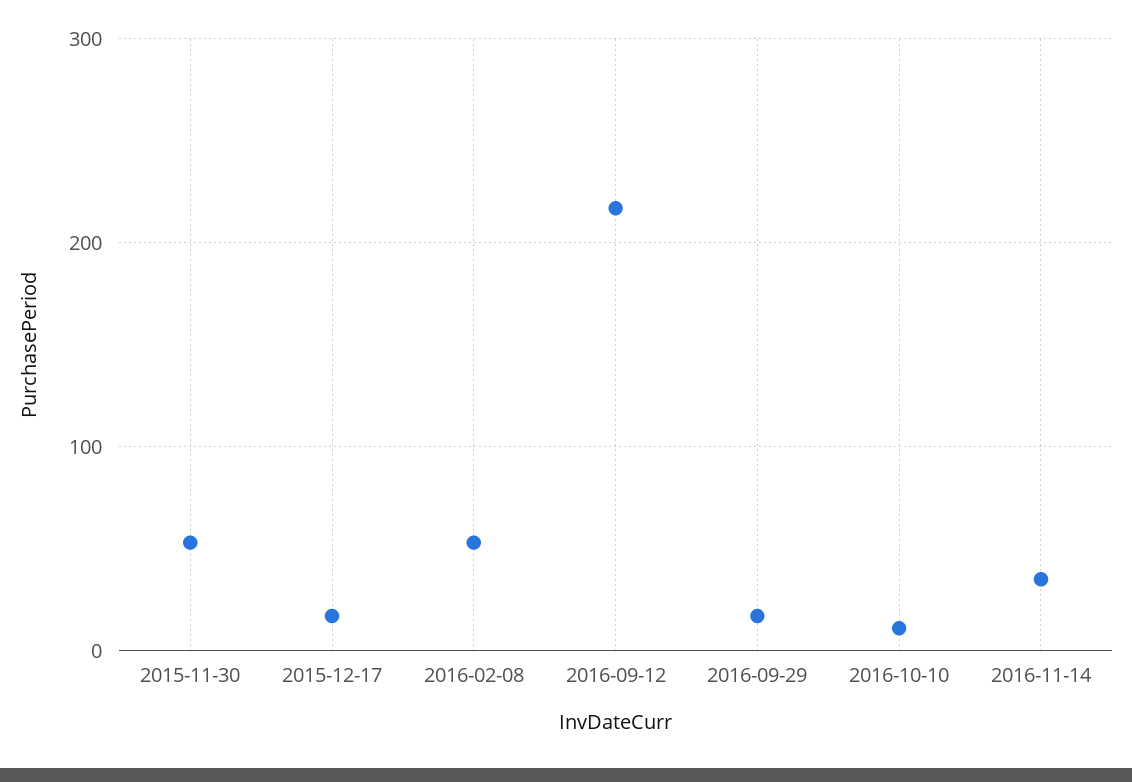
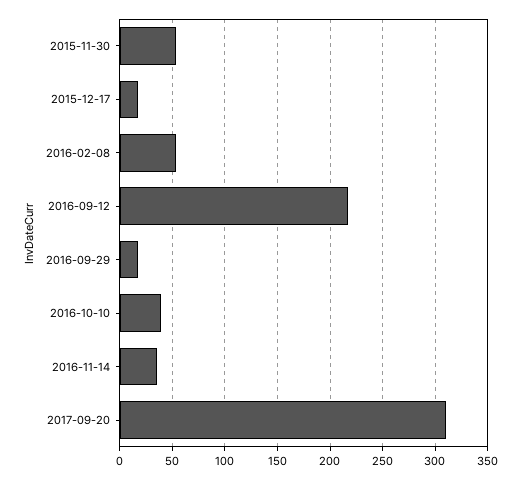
2016-10-10: 10 -> 40
2017-09-20: none -> 310

